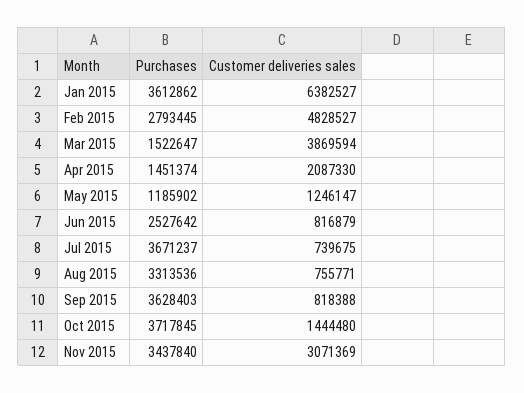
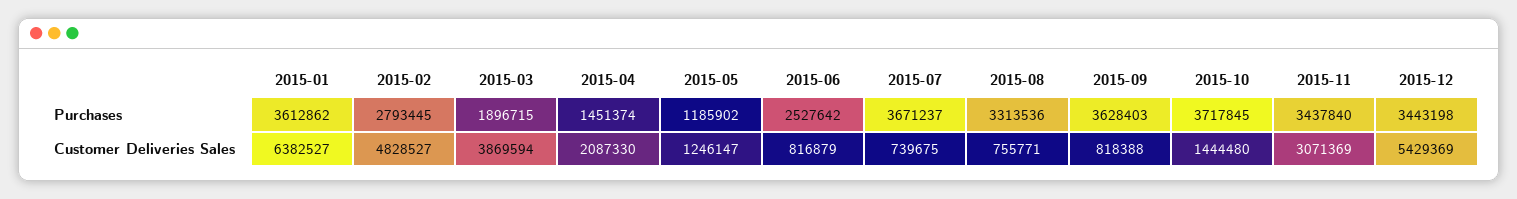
Purchases, Mar 2015: 1522647 -> 1896715
Purchases, 2015-12: none -> 3443198
Customer deliveries sales, 2015-12: none -> 5429369

